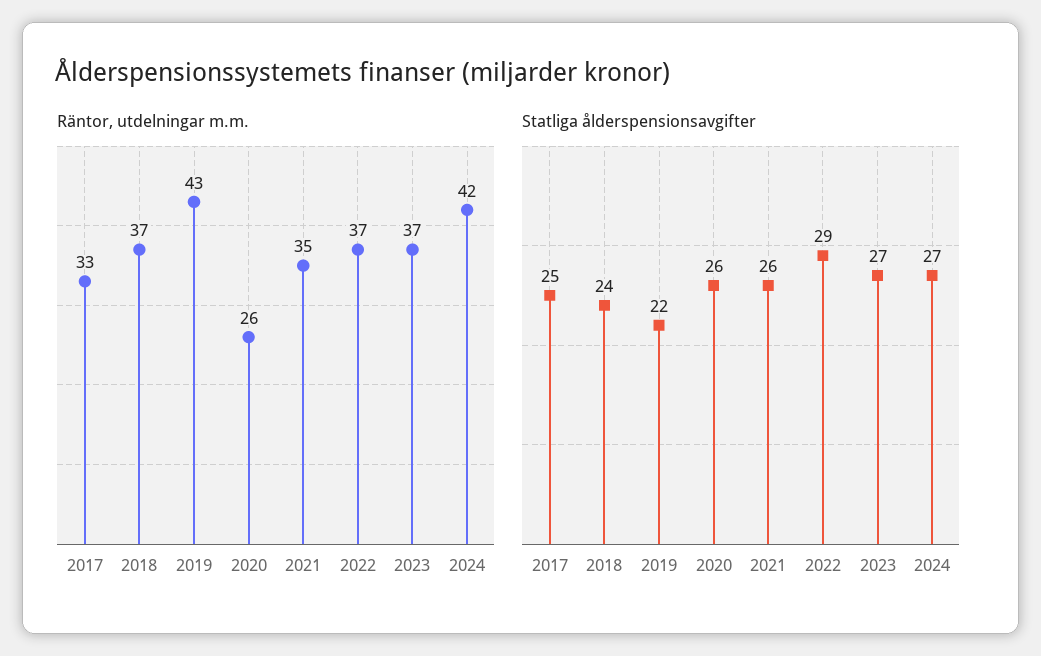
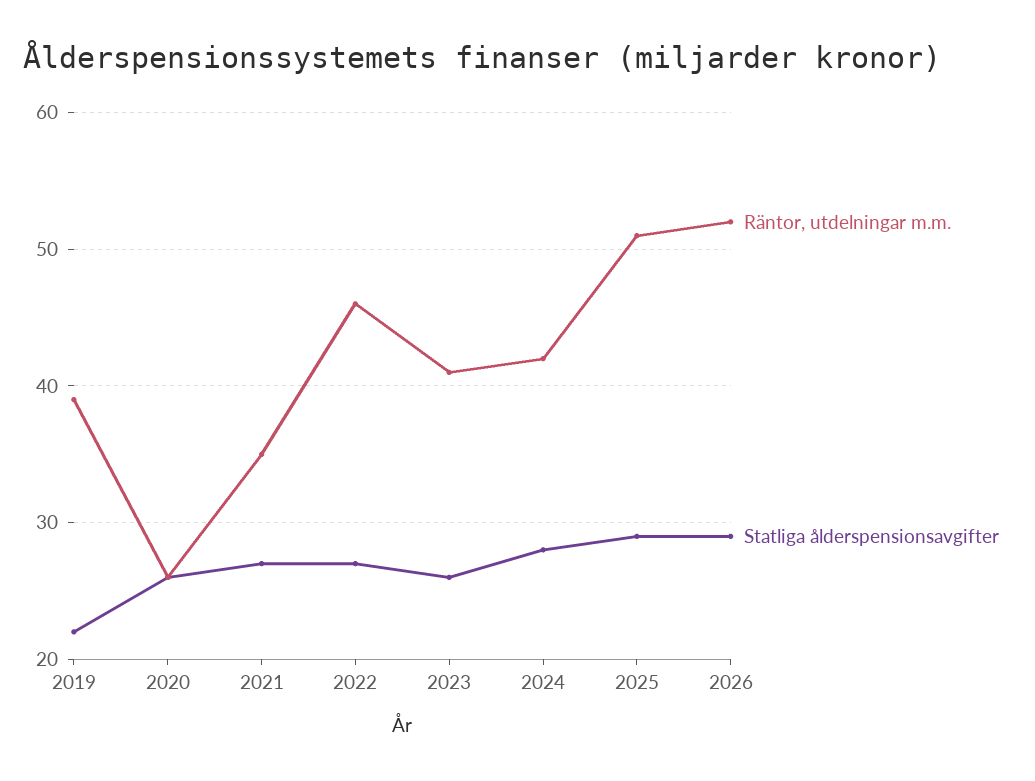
Räntor, utdelningar m.m., 2017: 33 -> none
Räntor, utdelningar m.m., 2018: 37 -> none
Räntor, utdelningar m.m., 2019: 43 -> 39
Räntor, utdelningar m.m., 2022: 37 -> 46
Räntor, utdelningar m.m., 2023: 37 -> 41
Statliga ålderspensionsavgifter, 2017: 25 -> none
Statliga ålderspensionsavgifter, 2018: 24 -> none
Statliga ålderspensionsavgifter, 2021: 26 -> 27
Statliga ålderspensionsavgifter, 2022: 29 -> 27
Statliga ålderspensionsavgifter, 2023: 27 -> 26
Statliga ålderspensionsavgifter, 2024: 27 -> 28
Räntor, utdelningar m.m., 2025: none -> 51
Statliga ålderspensionsavgifter, 2025: none -> 29
Räntor, utdelningar m.m., 2026: none -> 52
Statliga ålderspensionsavgifter, 2026: none -> 29

